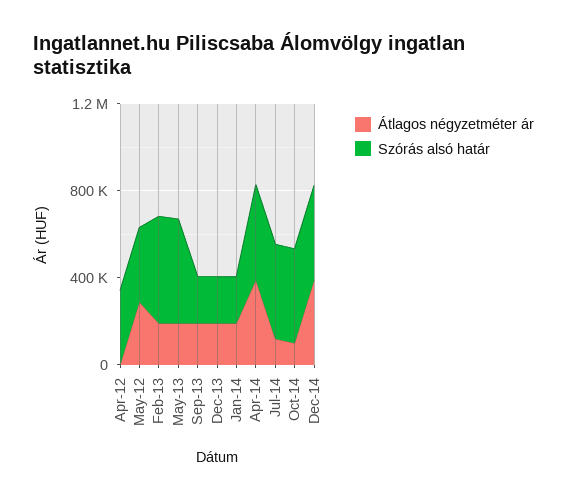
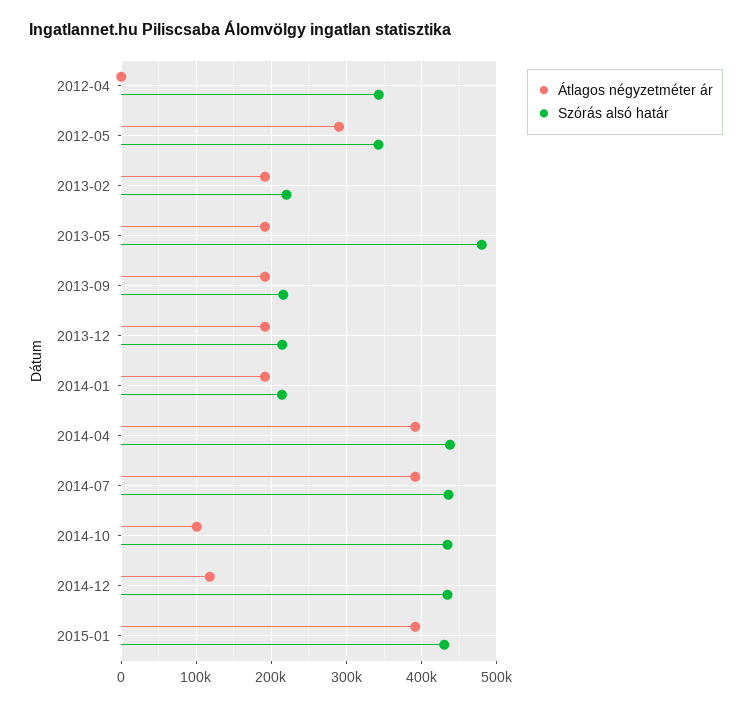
Szórás alsó határ, Feb-13: 500000 -> 220000
Átlagos négyzetméter ár, Jul-14: 100000 -> 390000
Átlagos négyzetméter ár, Dec-14: 400000 -> 120000
Átlagos négyzetméter ár, 2015-01: none -> 390000
Szórás alsó határ, 2015-01: none -> 430000

